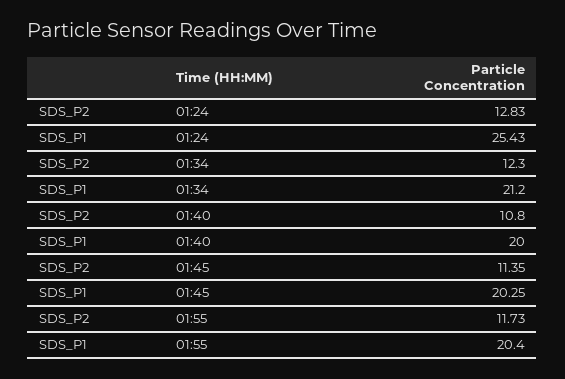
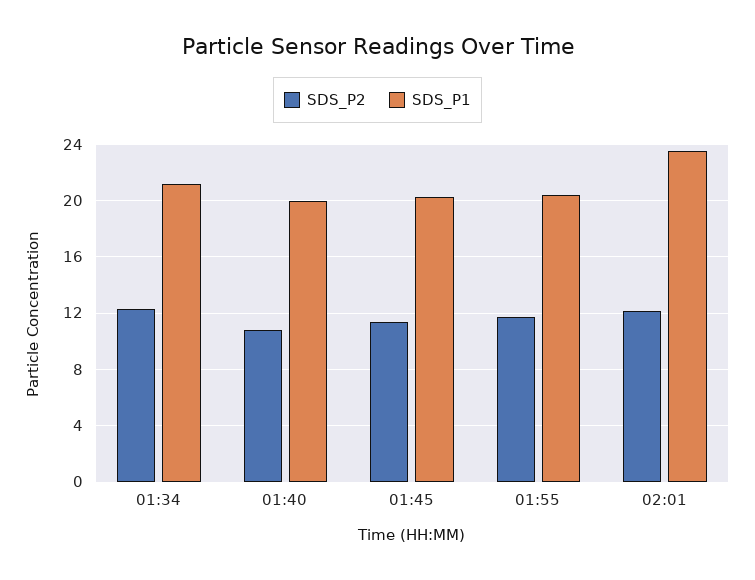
SDS_P2, 01:24: 12.83 -> none
SDS_P1, 01:24: 25.43 -> none
SDS_P2, 02:01: none -> 12
SDS_P1, 02:01: none -> 23.5

